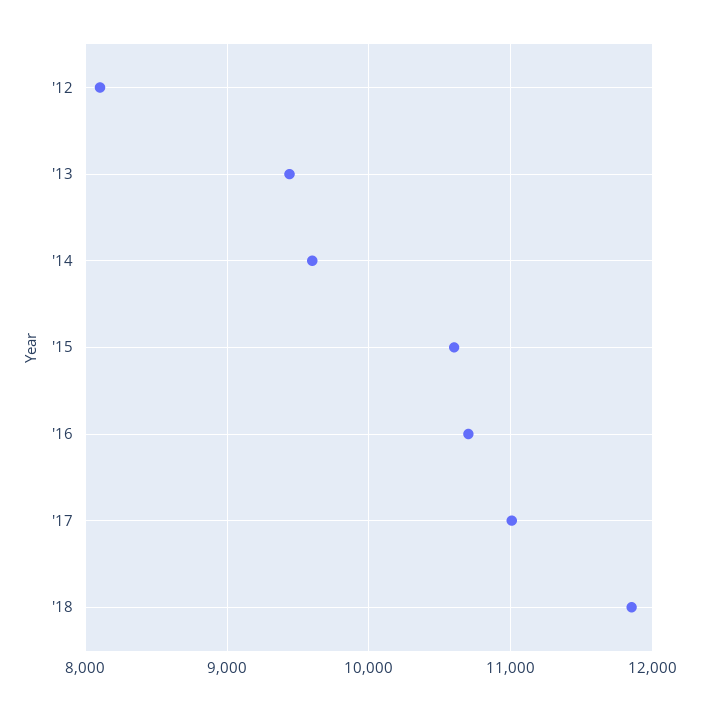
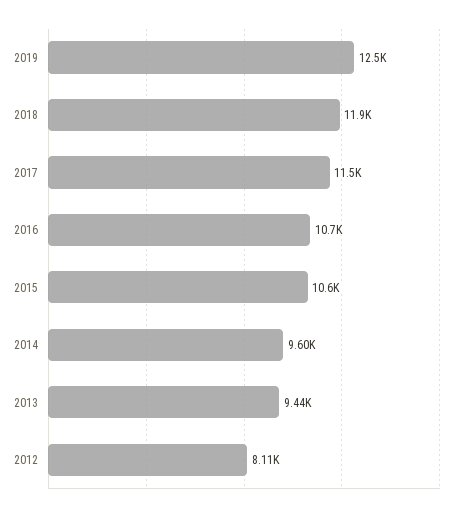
'17: 11000 -> 11500
2019: none -> 12500

